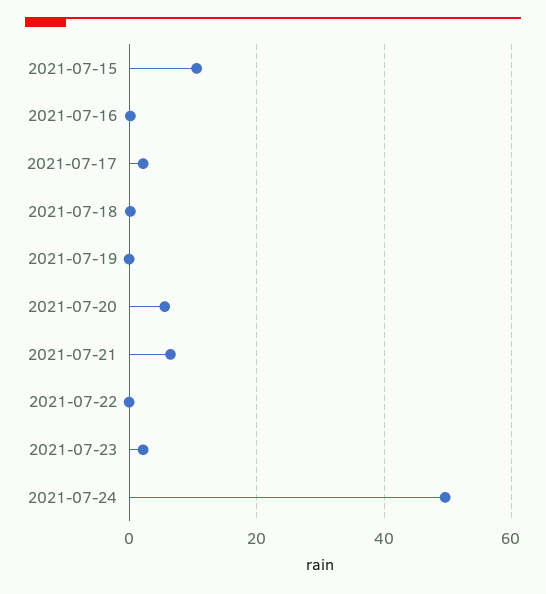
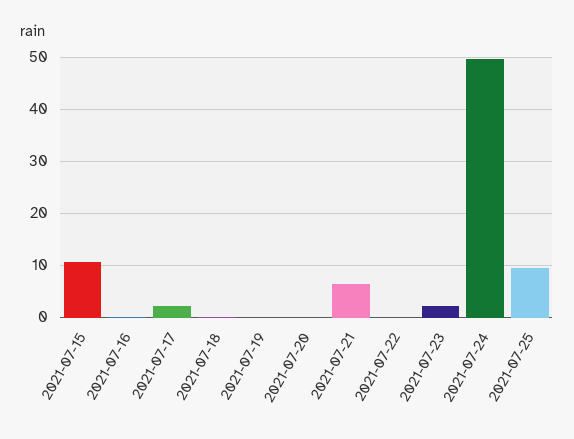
2021-07-20: 6 -> 0
2021-07-25: none -> 10

